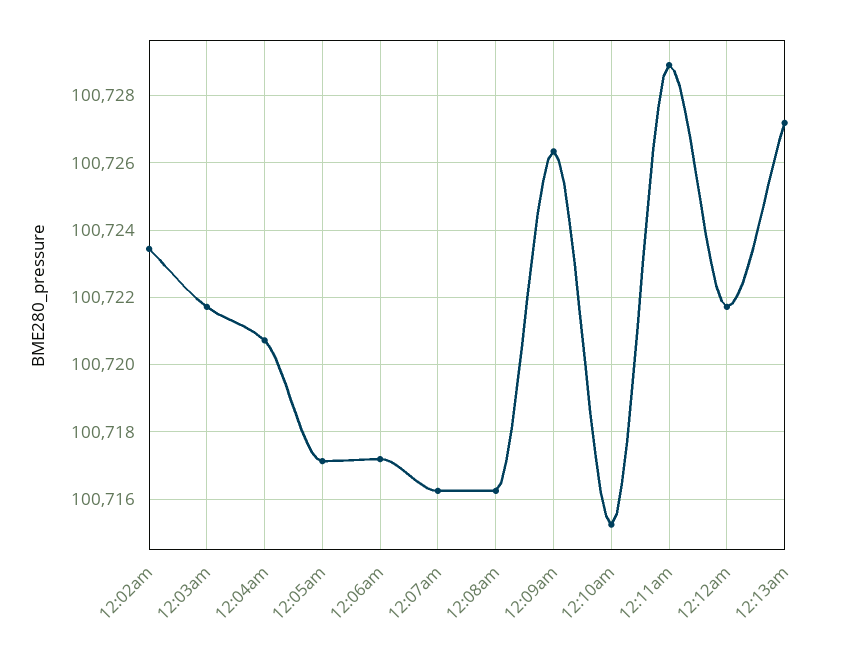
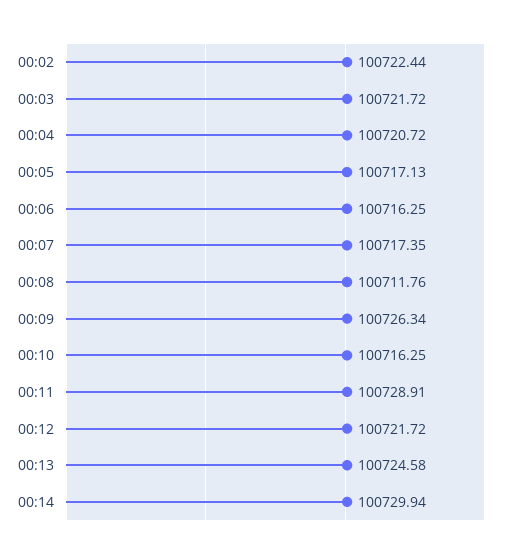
12:02am: 100723.4 -> 100722.44
12:06am: 100717.2 -> 100716.25
12:07am: 100716.2 -> 100717.35
12:08am: 100716.2 -> 100711.76
12:10am: 100715.2 -> 100716.25
12:13am: 100727.2 -> 100724.58
00:14: none -> 100729.94

